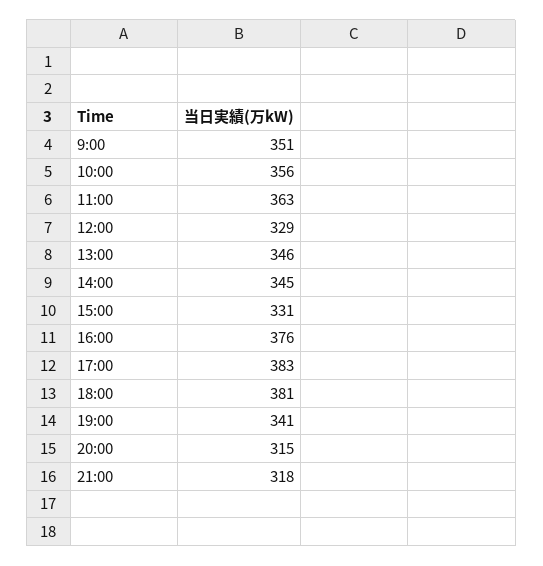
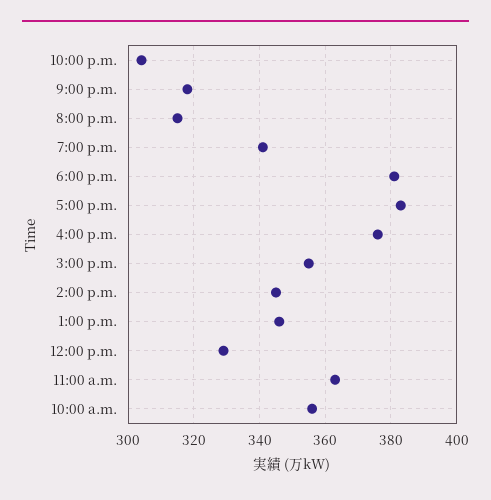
9:00: 351 -> none
15:00: 331 -> 355
10:00 p.m.: none -> 305

